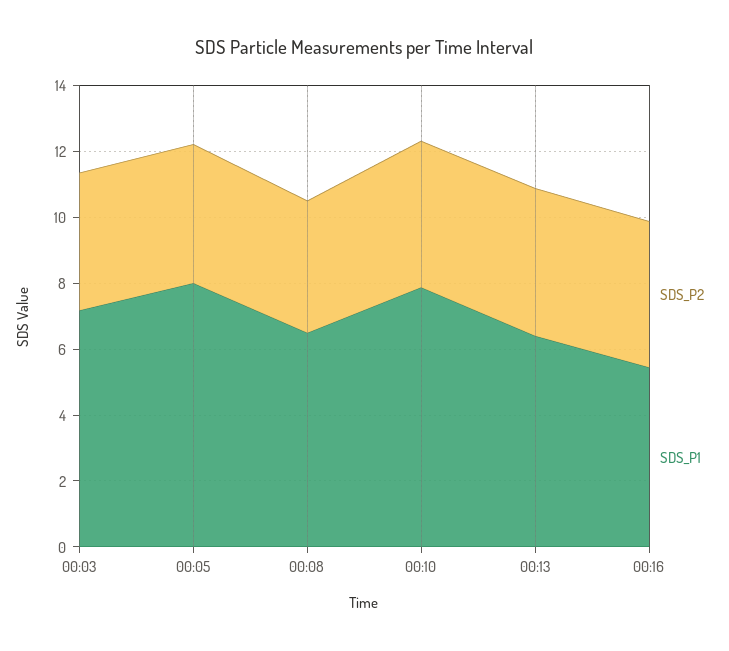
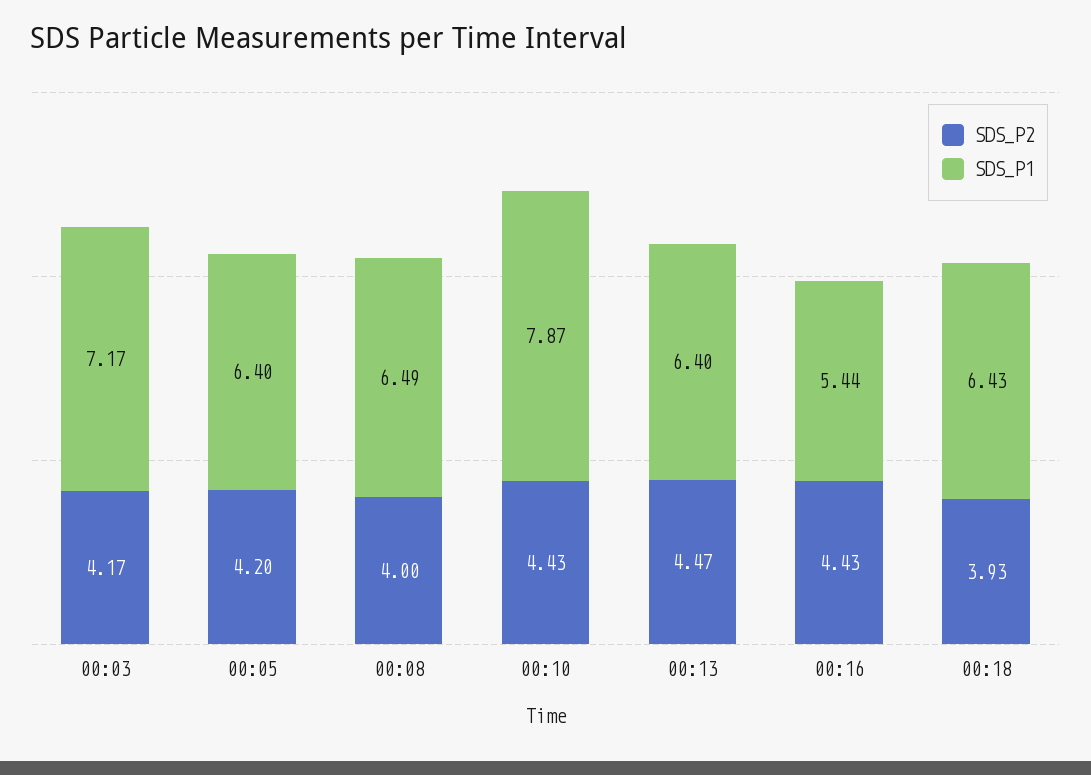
SDS_P1, 00:05: 8 -> 6.4
SDS_P2, 00:18: none -> 3.93
SDS_P1, 00:18: none -> 6.43

